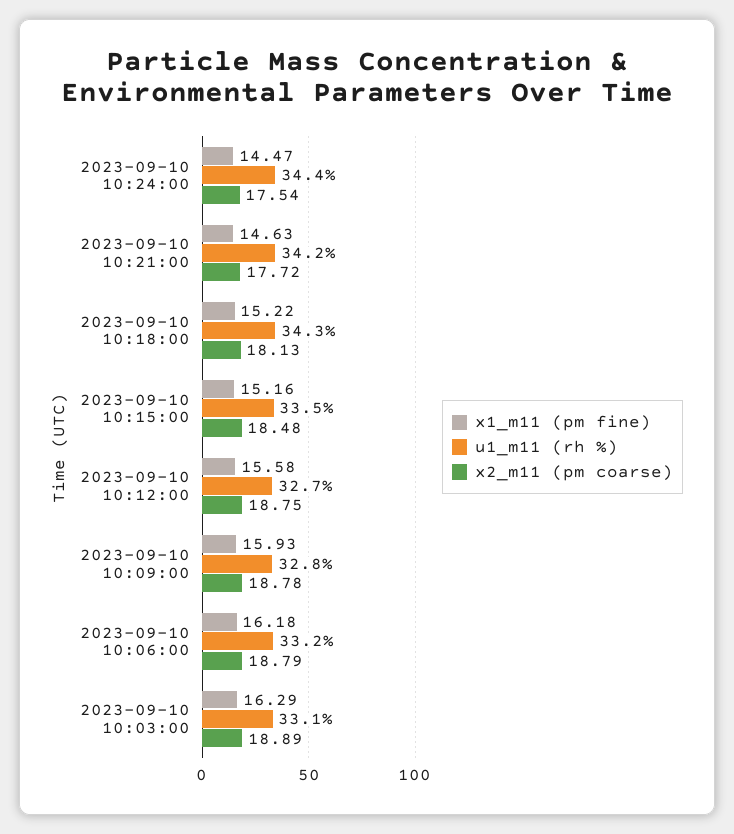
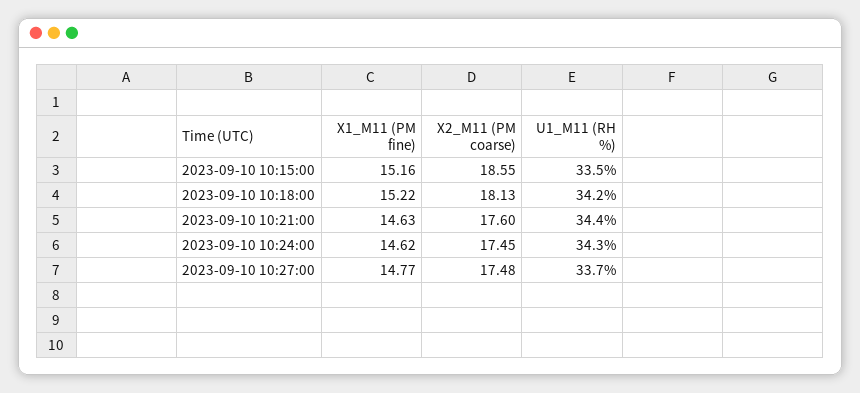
x1_m11 (pm fine), 2023-09-10 10:24:00: 14.47 -> 14.62
u1_m11 (rh %), 2023-09-10 10:24:00: 34.4 -> 34.3
x2_m11 (pm coarse), 2023-09-10 10:24:00: 17.54 -> 17.45
u1_m11 (rh %), 2023-09-10 10:21:00: 34.2 -> 34.4
x2_m11 (pm coarse), 2023-09-10 10:21:00: 17.72 -> 17.6
u1_m11 (rh %), 2023-09-10 10:18:00: 34.3 -> 34.2
x2_m11 (pm coarse), 2023-09-10 10:15:00: 18.48 -> 18.55
x1_m11 (pm fine), 2023-09-10 10:12:00: 15.58 -> none
u1_m11 (rh %), 2023-09-10 10:12:00: 32.7 -> none
x2_m11 (pm coarse), 2023-09-10 10:12:00: 18.75 -> none
x1_m11 (pm fine), 2023-09-10 10:09:00: 15.93 -> none
u1_m11 (rh %), 2023-09-10 10:09:00: 32.8 -> none
x2_m11 (pm coarse), 2023-09-10 10:09:00: 18.78 -> none
x1_m11 (pm fine), 2023-09-10 10:06:00: 16.18 -> none
u1_m11 (rh %), 2023-09-10 10:06:00: 33.2 -> none
x2_m11 (pm coarse), 2023-09-10 10:06:00: 18.79 -> none
x1_m11 (pm fine), 2023-09-10 10:03:00: 16.29 -> none
u1_m11 (rh %), 2023-09-10 10:03:00: 33.1 -> none
x2_m11 (pm coarse), 2023-09-10 10:03:00: 18.89 -> none
x1_m11 (pm fine), 2023-09-10 10:27:00: none -> 14.77
x2_m11 (pm coarse), 2023-09-10 10:27:00: none -> 17.48
u1_m11 (rh %), 2023-09-10 10:27:00: none -> 33.7

